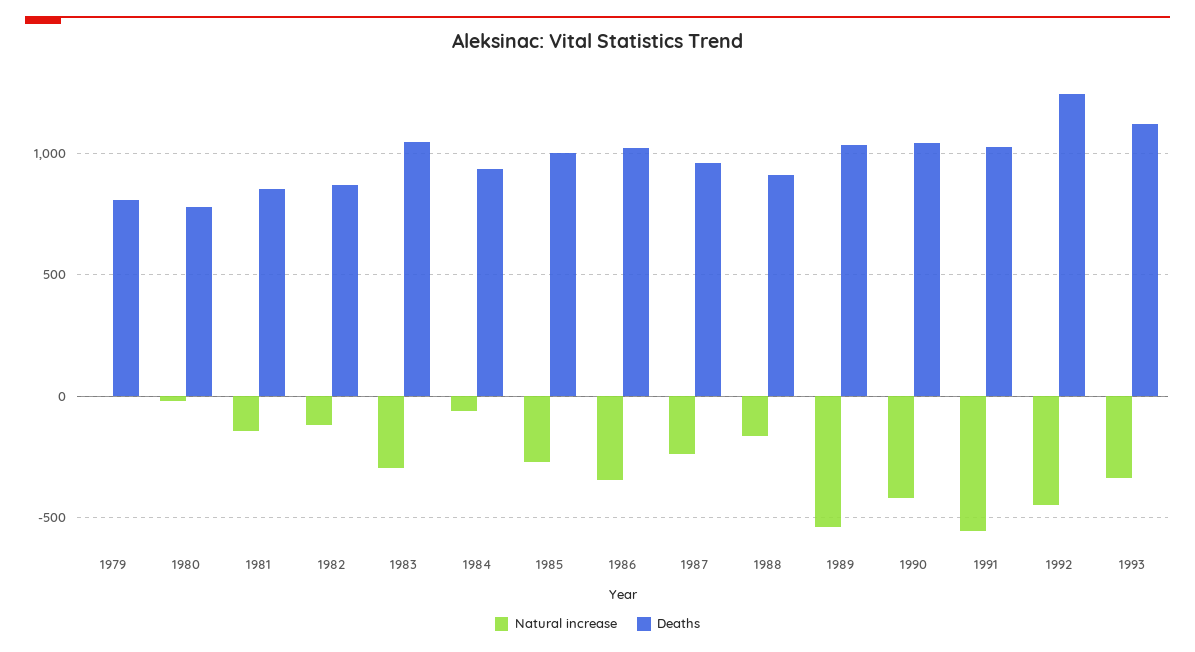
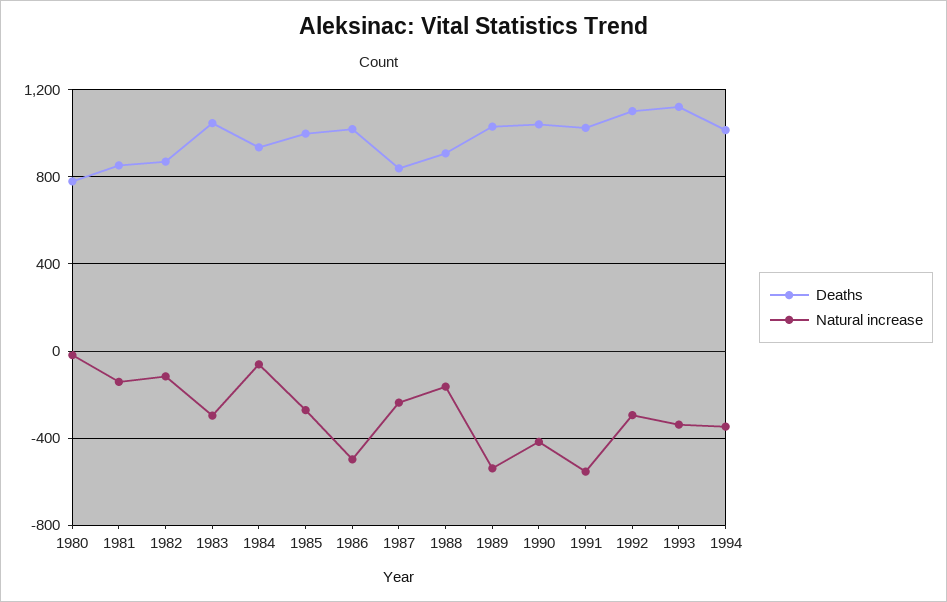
Natural increase, 1979: 0 -> none
Deaths, 1979: 800 -> none
Natural increase, 1986: -350 -> -500
Deaths, 1987: 950 -> 850
Natural increase, 1992: -450 -> -300
Deaths, 1992: 1250 -> 1100
Deaths, 1994: none -> 1000
Natural increase, 1994: none -> -350

